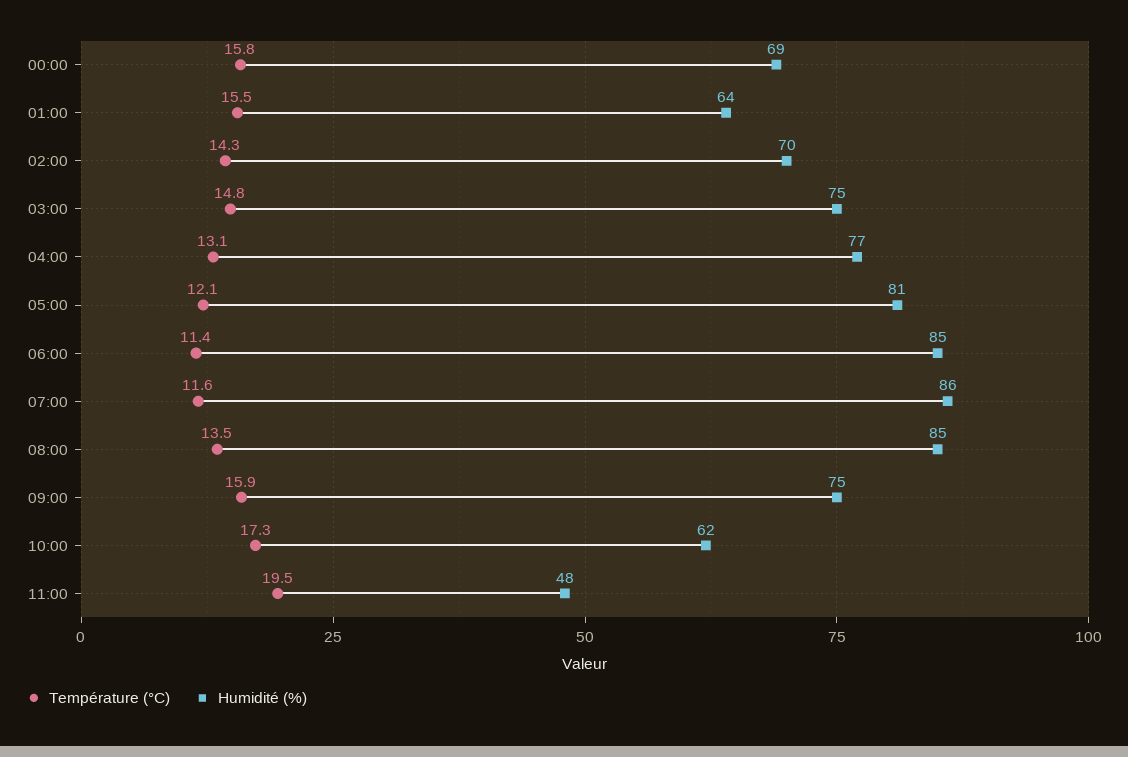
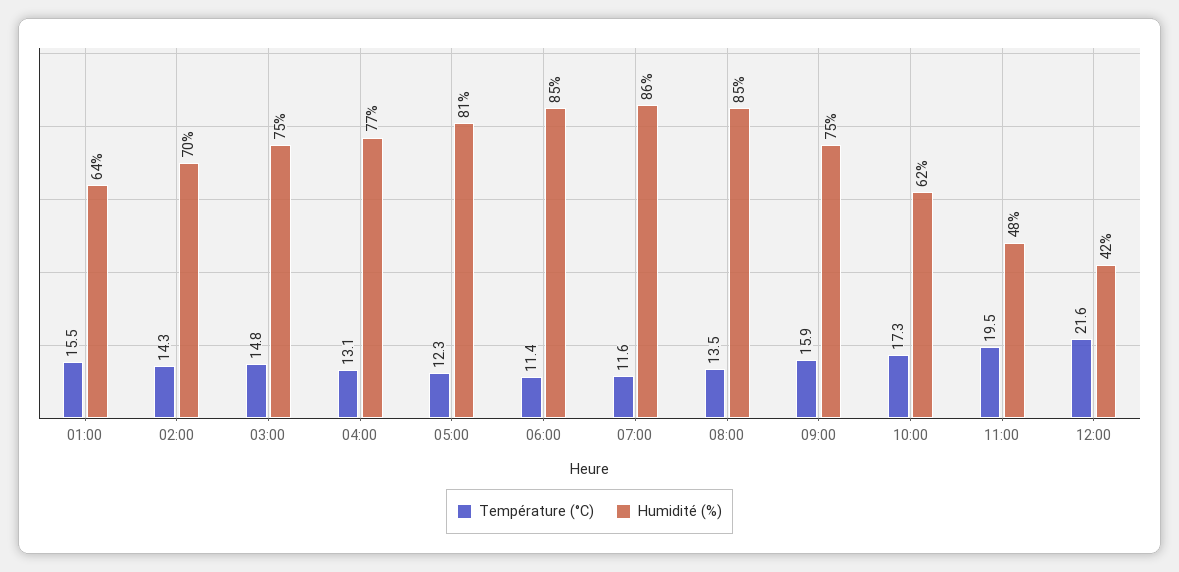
Température (°C), 00:00: 15.8 -> none
Humidité (%), 00:00: 69 -> none
Température (°C), 05:00: 12.1 -> 12.3
Température (°C), 12:00: none -> 21.6
Humidité (%), 12:00: none -> 42

